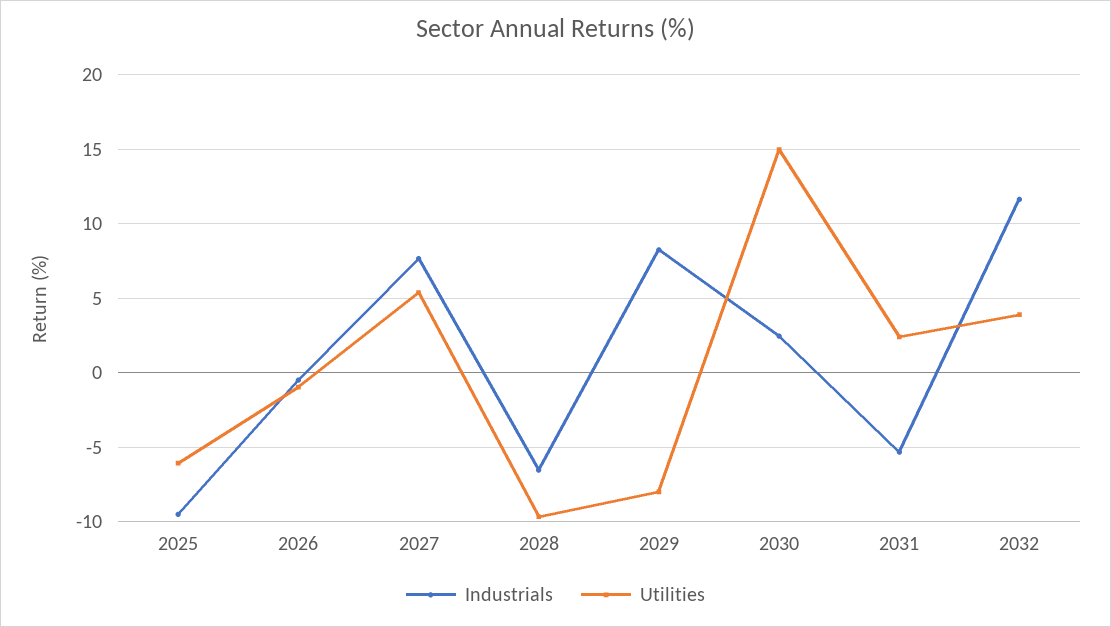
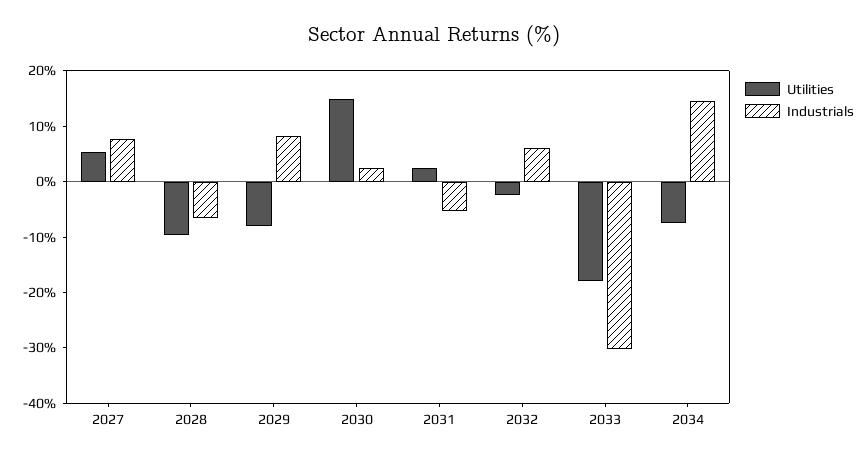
Industrials, 2025: -9.5 -> none
Utilities, 2025: -6 -> none
Industrials, 2026: -0.5 -> none
Utilities, 2026: -1 -> none
Industrials, 2032: 11.5 -> 6
Utilities, 2032: 4 -> -2
Utilities, 2033: none -> -18
Industrials, 2033: none -> -30
Utilities, 2034: none -> -8
Industrials, 2034: none -> 14

